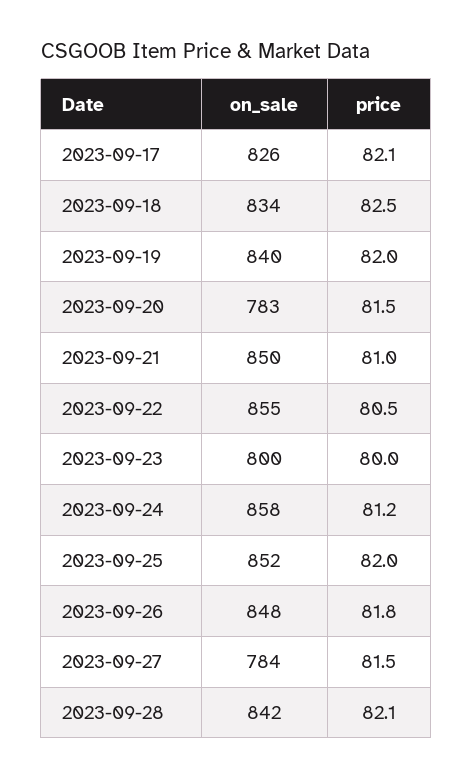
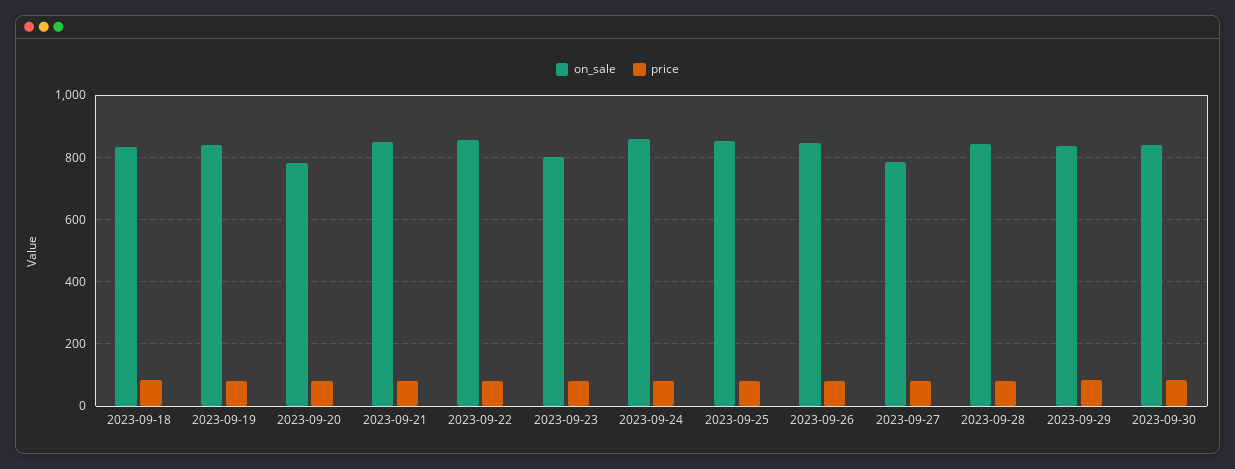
on_sale, 2023-09-17: 826 -> none
price, 2023-09-17: 82.1 -> none
on_sale, 2023-09-29: none -> 840
price, 2023-09-29: none -> 80
on_sale, 2023-09-30: none -> 840
price, 2023-09-30: none -> 80

